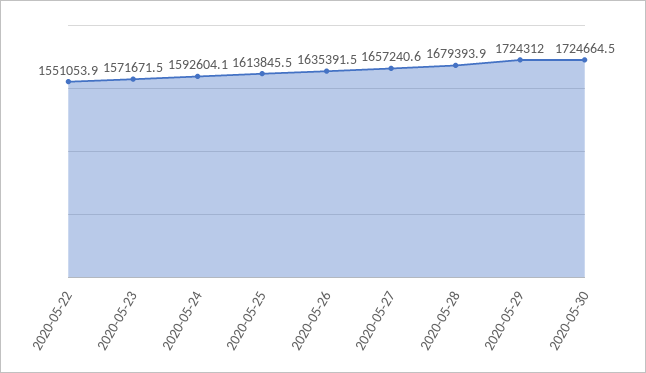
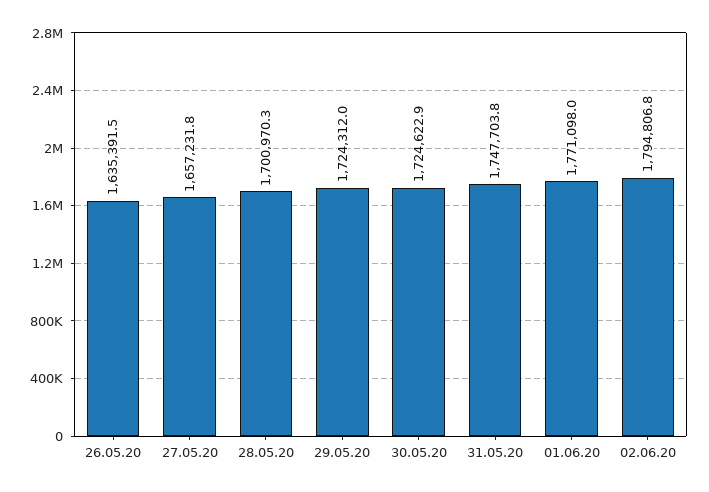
2020-05-22: 1551053.9 -> none
2020-05-23: 1571671.5 -> none
2020-05-24: 1592604.1 -> none
2020-05-25: 1613845.5 -> none
2020-05-27: 1657240.6 -> 1657231.8
2020-05-28: 1679393.9 -> 1700970.3
2020-05-30: 1724664.5 -> 1724622.9
31.05.20: none -> 1747703.8
01.06.20: none -> 1771098
02.06.20: none -> 1794806.8

